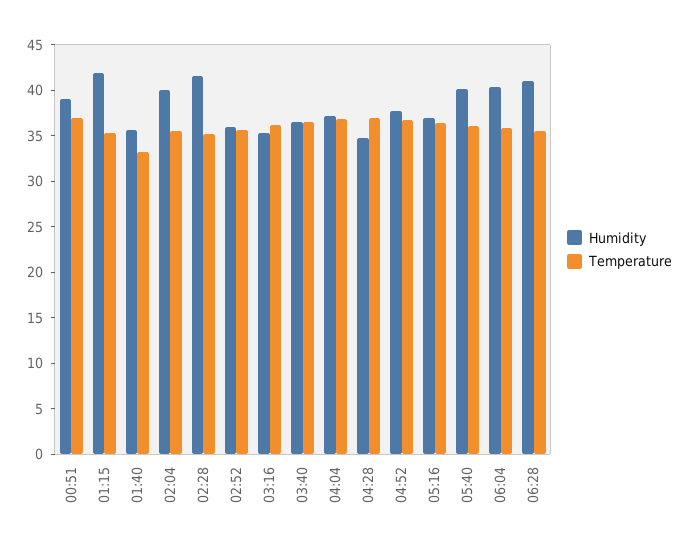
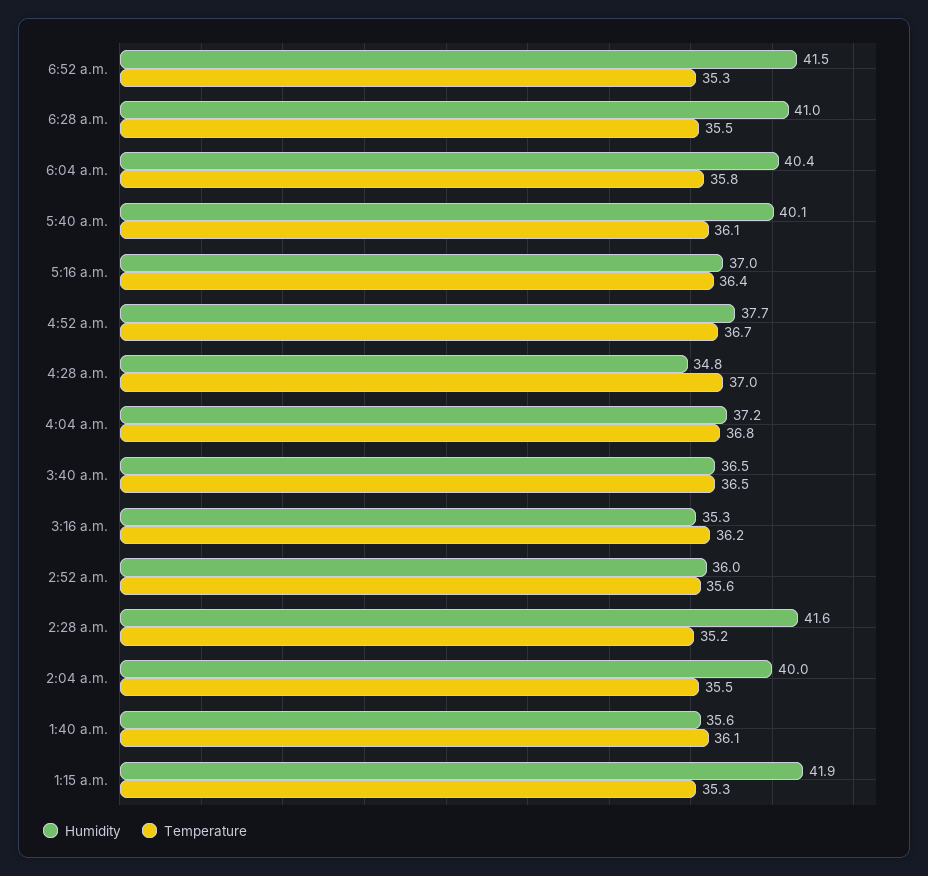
Humidity, 00:51: 39 -> none
Temperature, 00:51: 37 -> none
Temperature, 01:40: 33 -> 36.1
Humidity, 6:52 a.m.: none -> 41.5
Temperature, 6:52 a.m.: none -> 35.3

